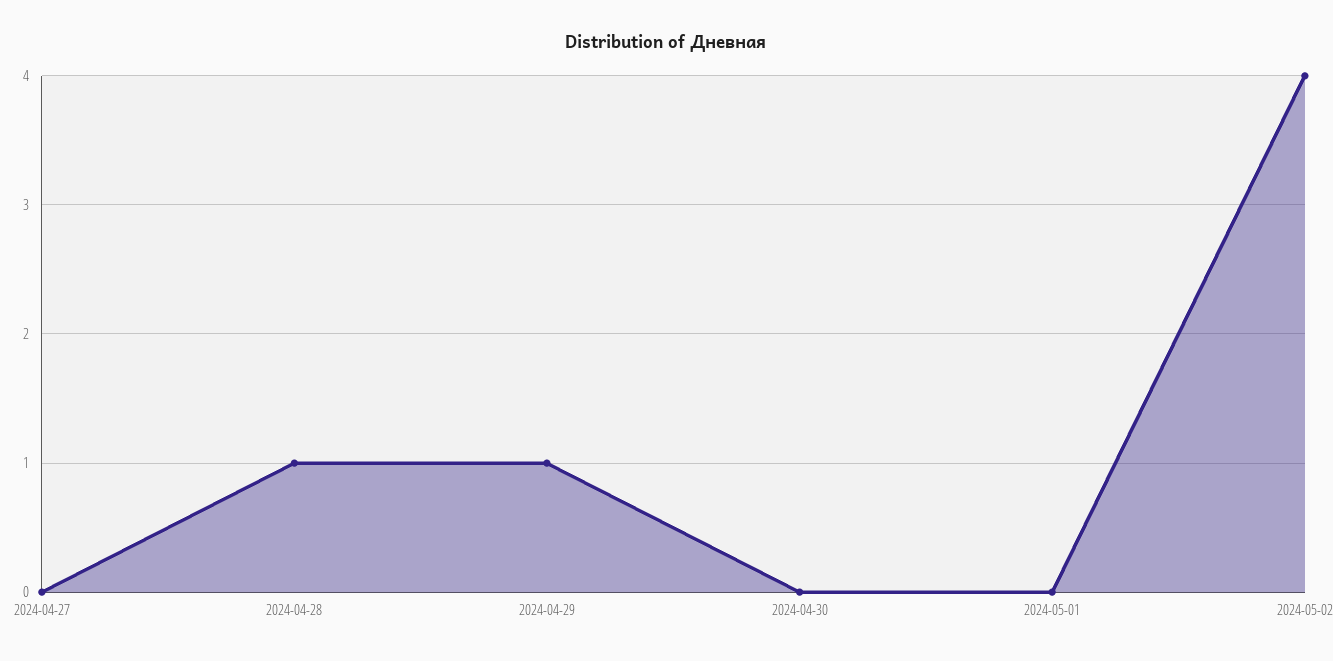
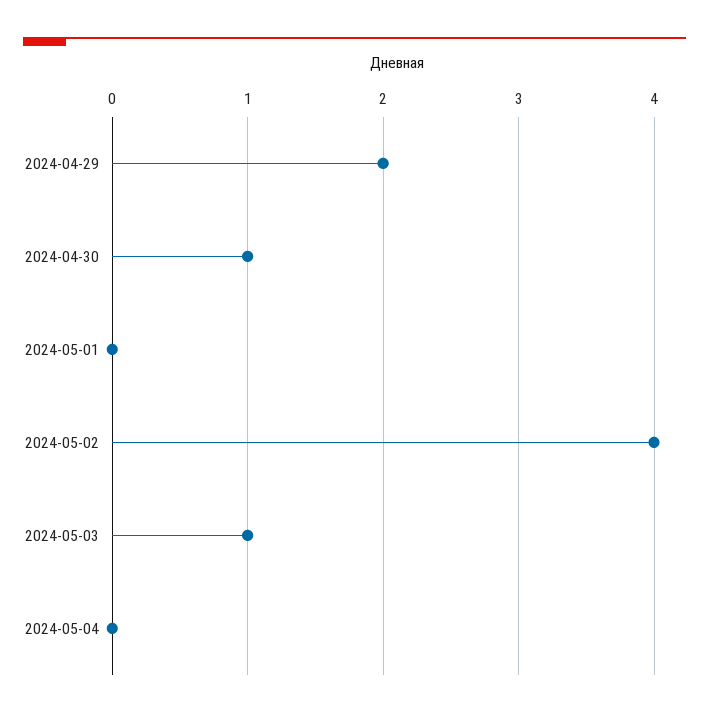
2024-04-27: 0 -> none
2024-04-28: 1 -> none
2024-04-29: 1 -> 2
2024-04-30: 0 -> 1
2024-05-03: none -> 1
2024-05-04: none -> 0

